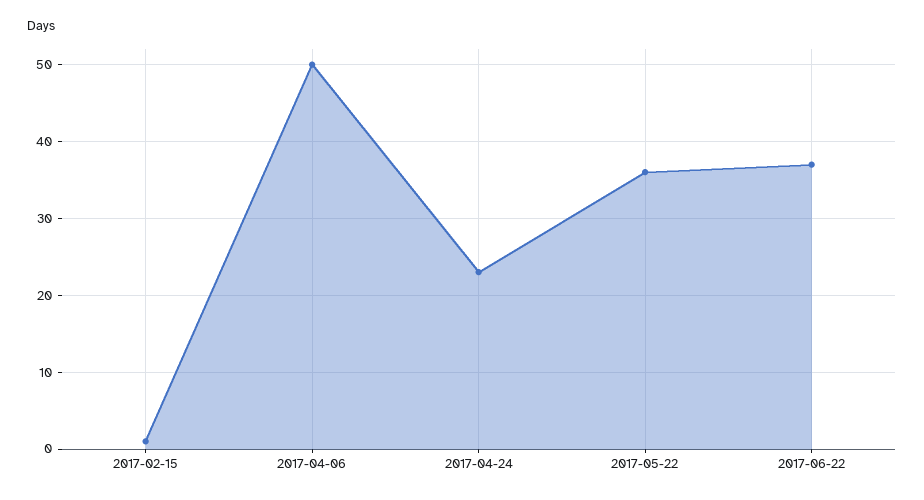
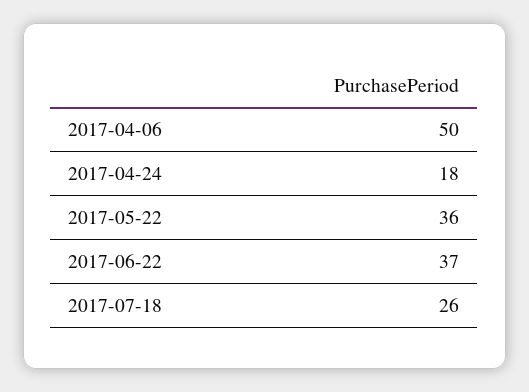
2017-02-15: 1 -> none
2017-04-24: 23 -> 18
2017-07-18: none -> 26

